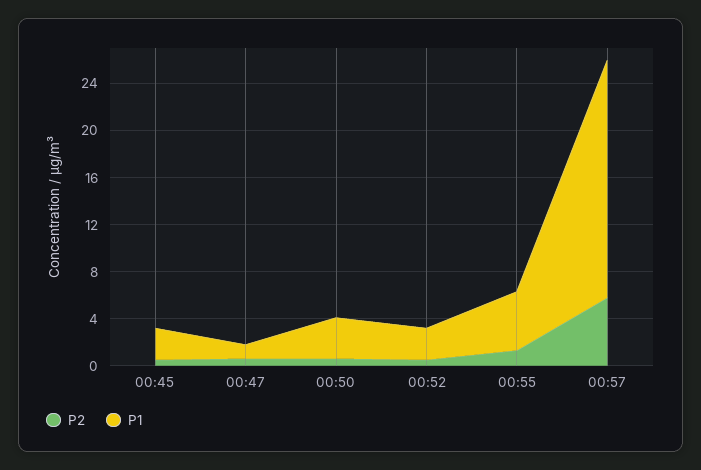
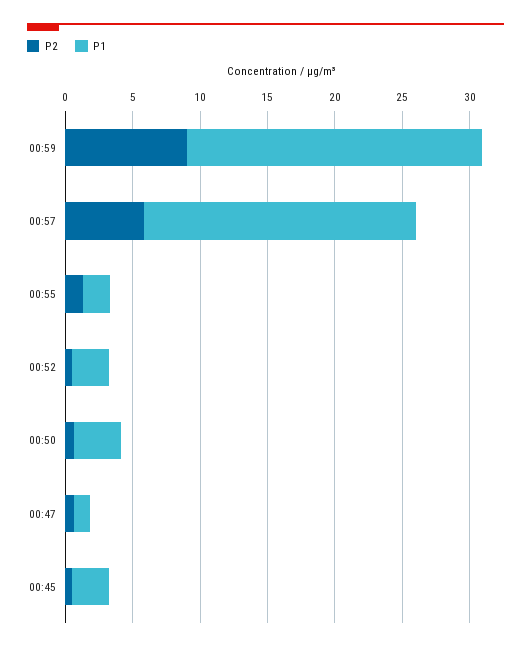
P1, 00:55: 5 -> 2
P2, 00:59: none -> 9
P1, 00:59: none -> 22

